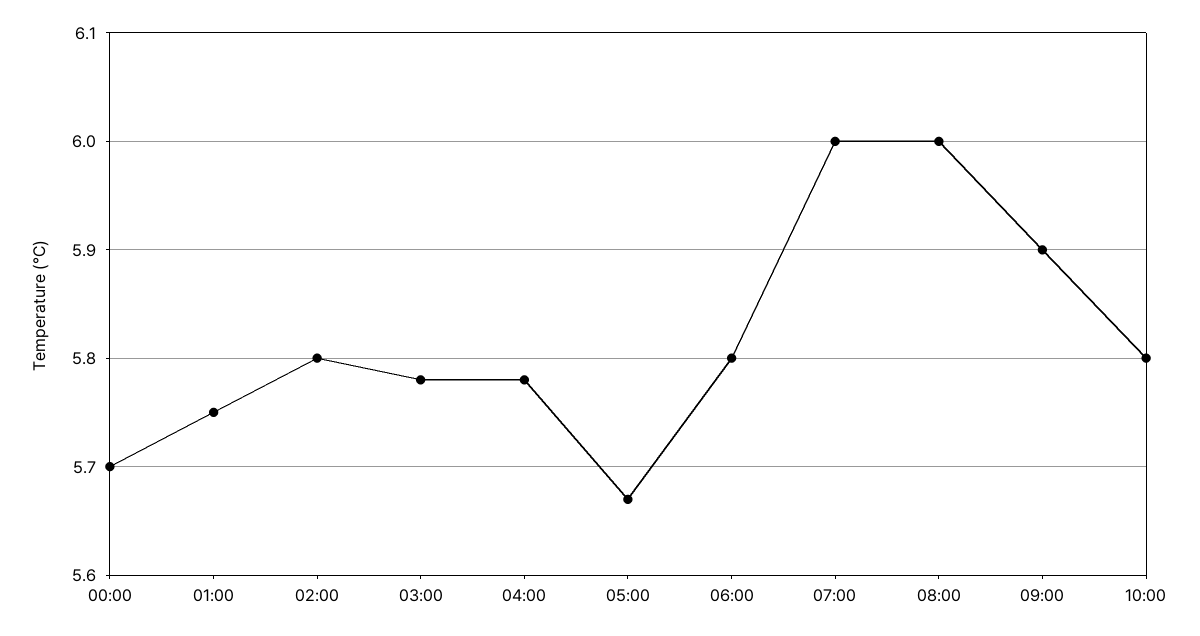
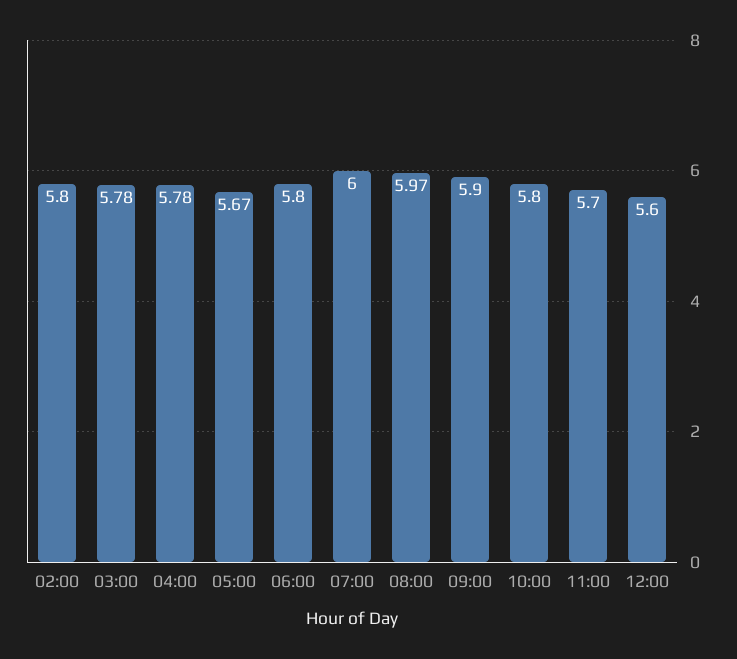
00:00: 5.7 -> none
01:00: 5.75 -> none
08:00: 6 -> 5.97
11:00: none -> 5.7
12:00: none -> 5.6

